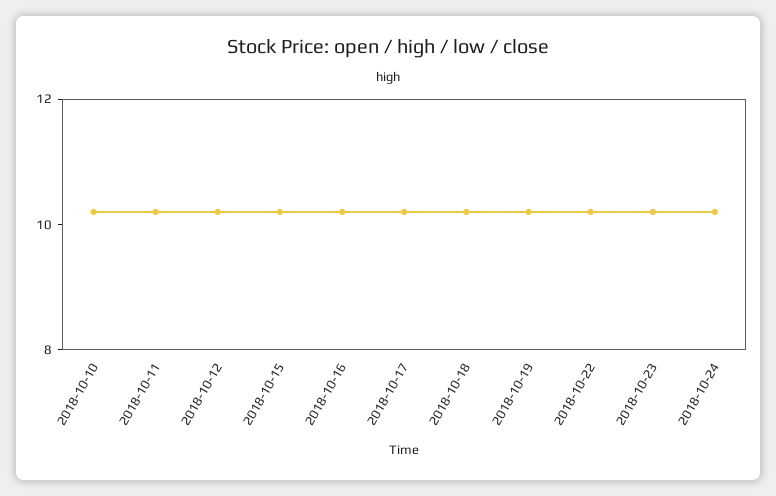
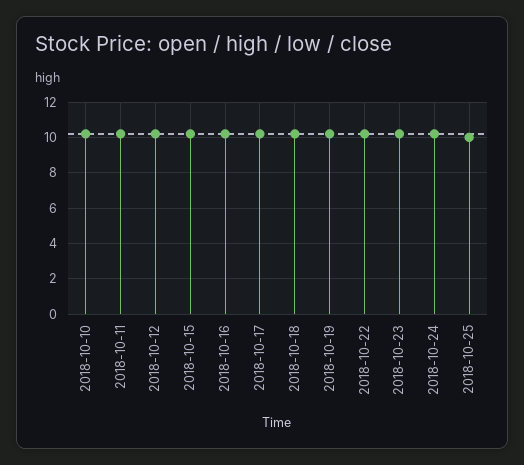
2018-10-25: none -> 10

